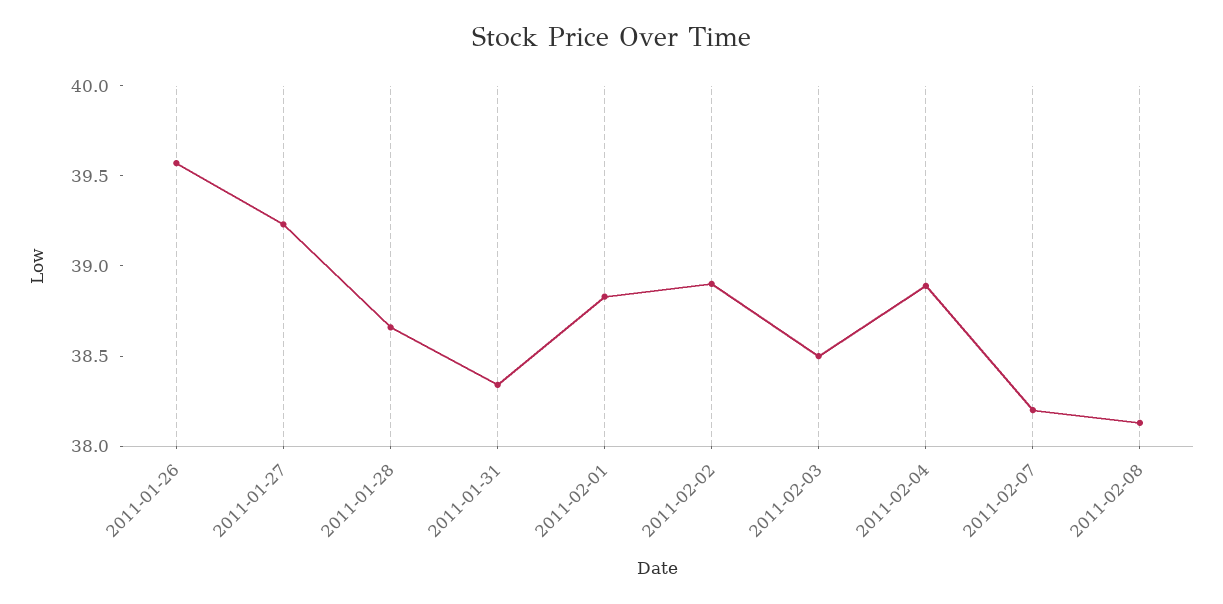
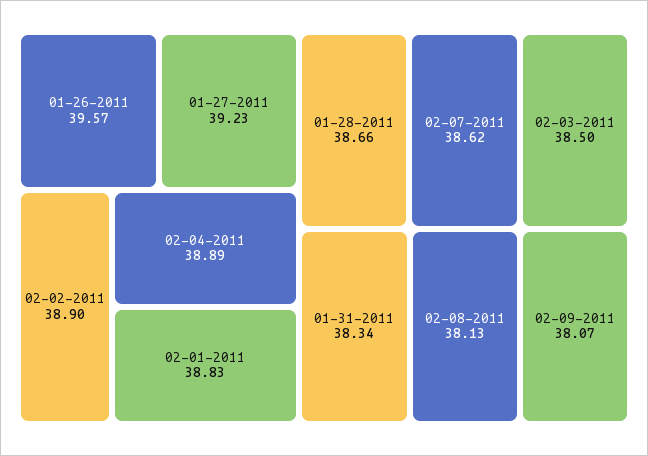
2011-02-07: 38.2 -> 38.62
02-09-2011: none -> 38.07

